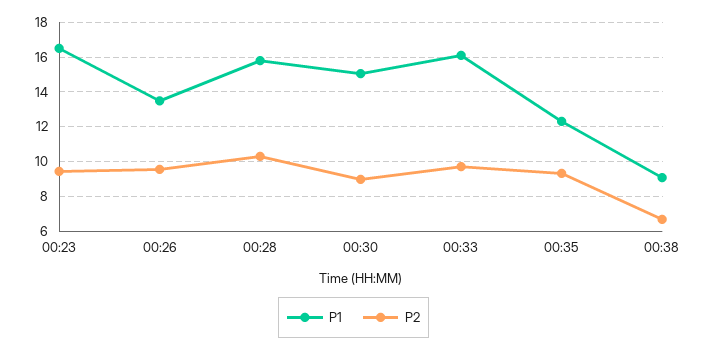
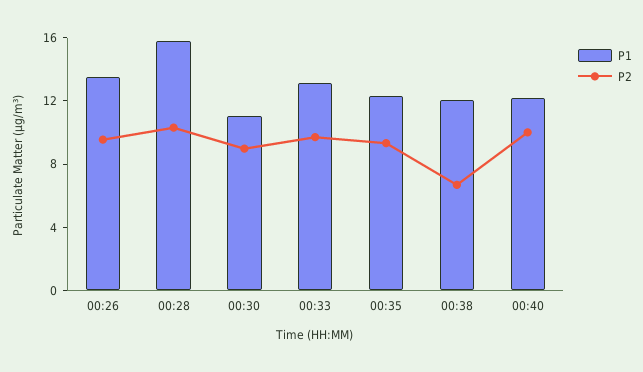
P1, 00:23: 16.5 -> none
P2, 00:23: 9.5 -> none
P1, 00:30: 15 -> 11
P1, 00:33: 16 -> 13
P1, 00:38: 9 -> 12
P1, 00:40: none -> 12
P2, 00:40: none -> 10

